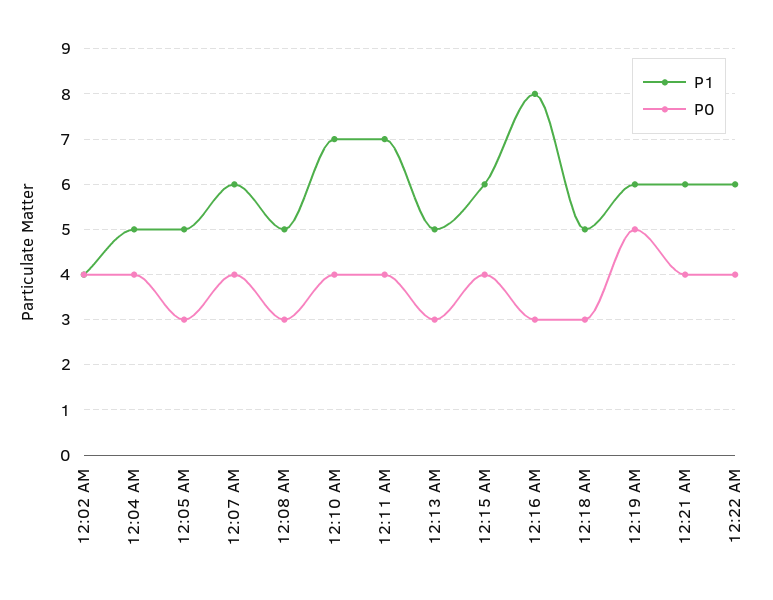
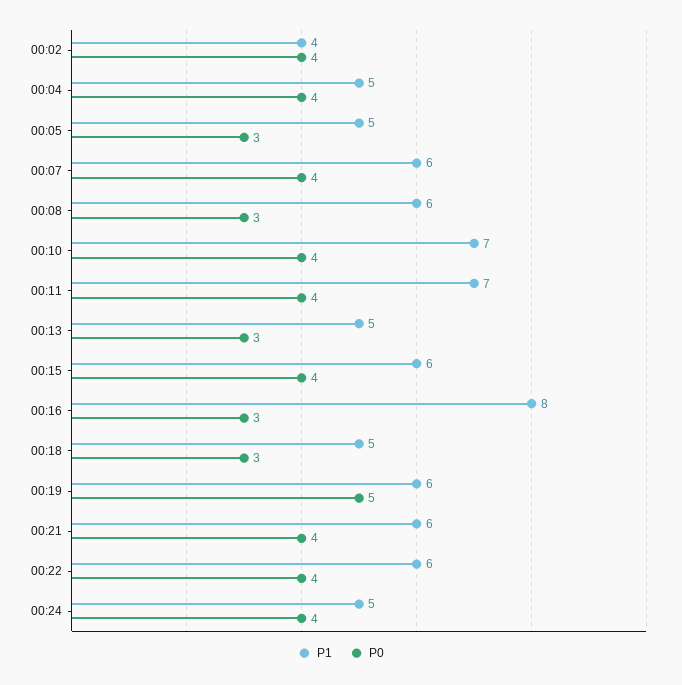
P1, 12:08 AM: 5 -> 6
P1, 00:24: none -> 5
P0, 00:24: none -> 4

